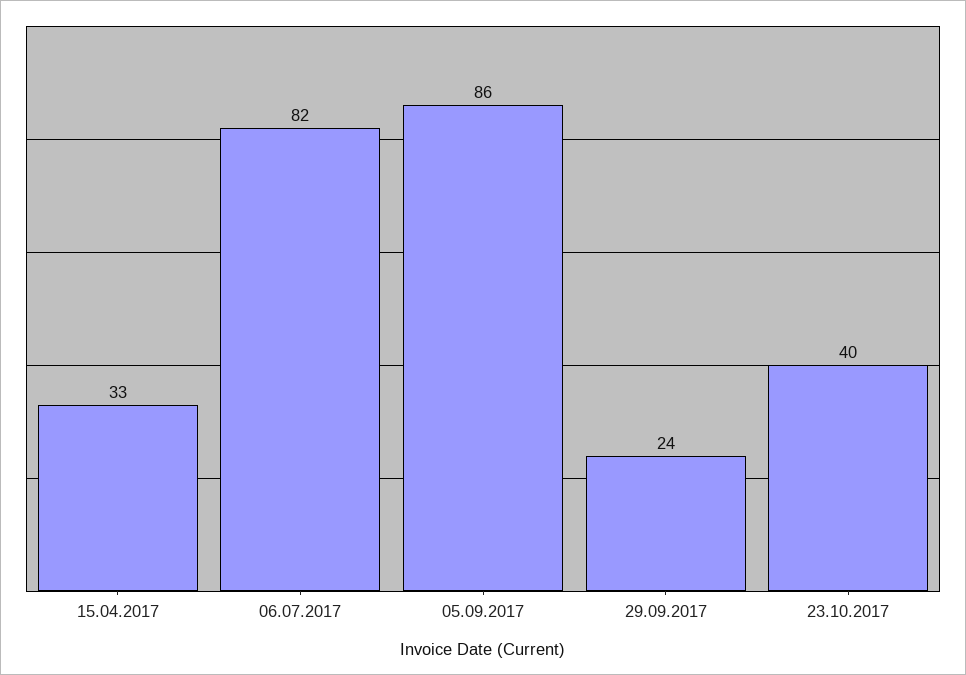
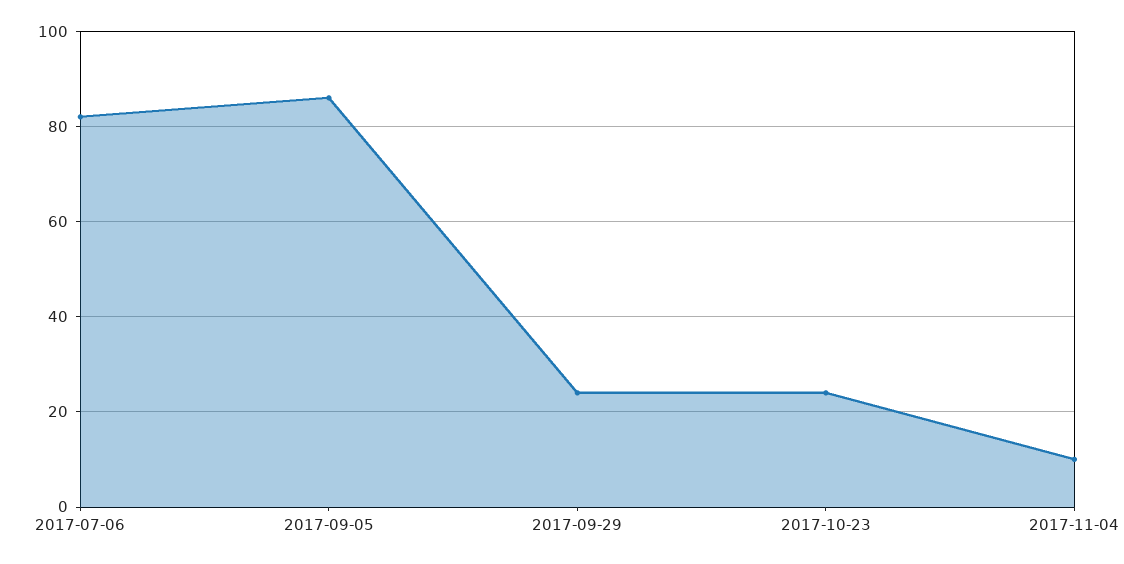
15.04.2017: 33 -> none
23.10.2017: 40 -> 25
2017-11-04: none -> 10

